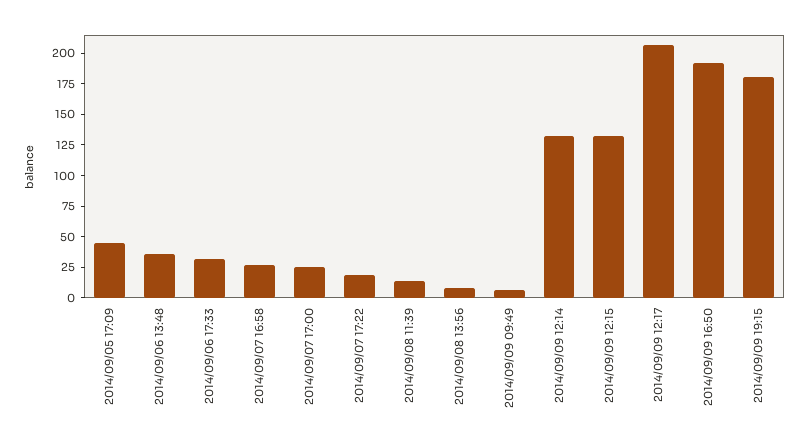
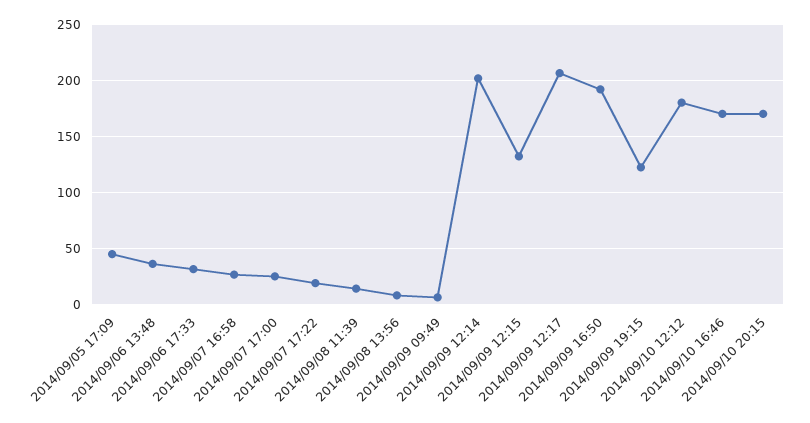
2014/09/09 12:14: 125 -> 200
2014/09/09 19:15: 175 -> 120
2014/09/10 12:12: none -> 180
2014/09/10 16:46: none -> 170
2014/09/10 20:15: none -> 170

